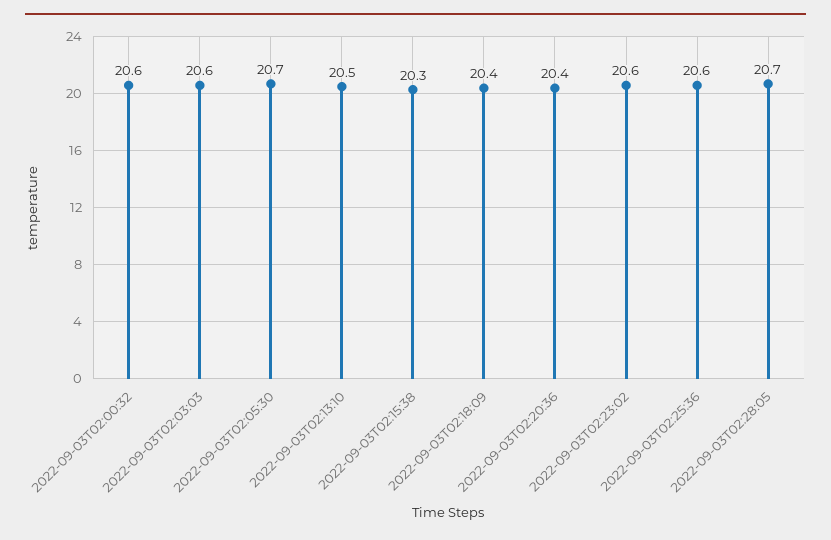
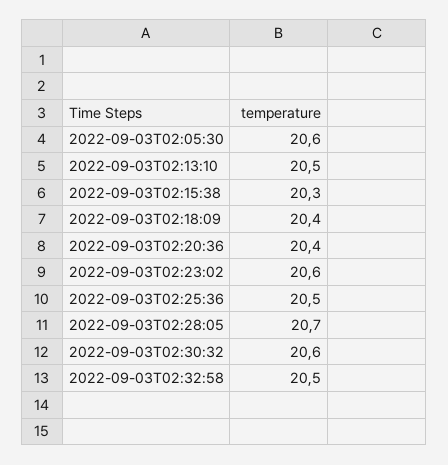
2022-09-03T02:00:32: 20.6 -> none
2022-09-03T02:03:03: 20.6 -> none
2022-09-03T02:05:30: 20.7 -> 20.6
2022-09-03T02:25:36: 20.6 -> 20.5
2022-09-03T02:30:32: none -> 20.6
2022-09-03T02:32:58: none -> 20.5

